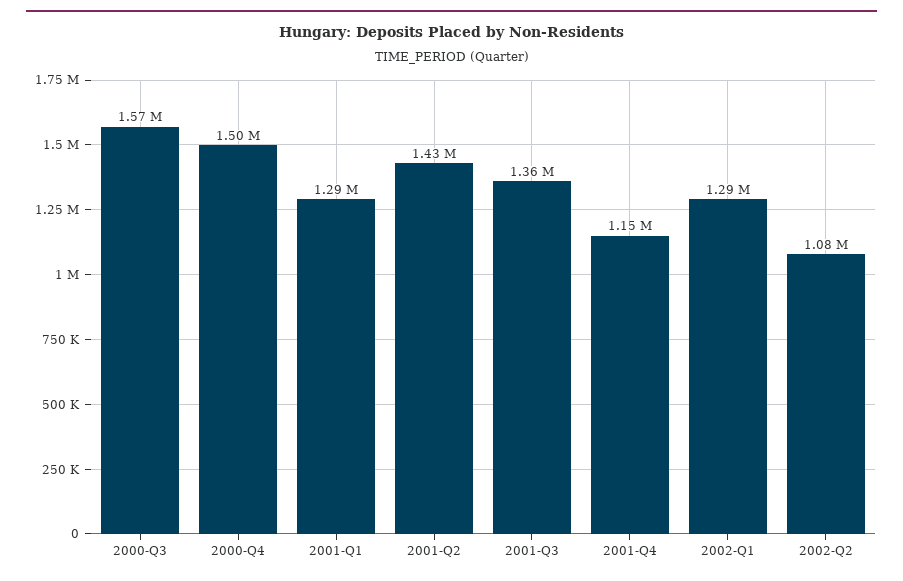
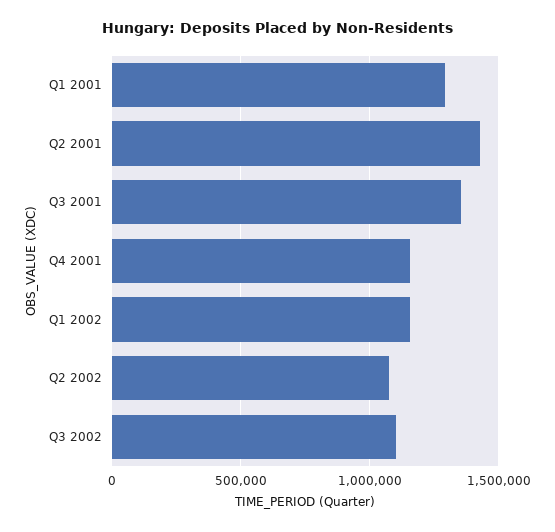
2000-Q3: 1570000 -> none
2000-Q4: 1500000 -> none
2002-Q1: 1290000 -> 1150000
Q3 2002: none -> 1100000

